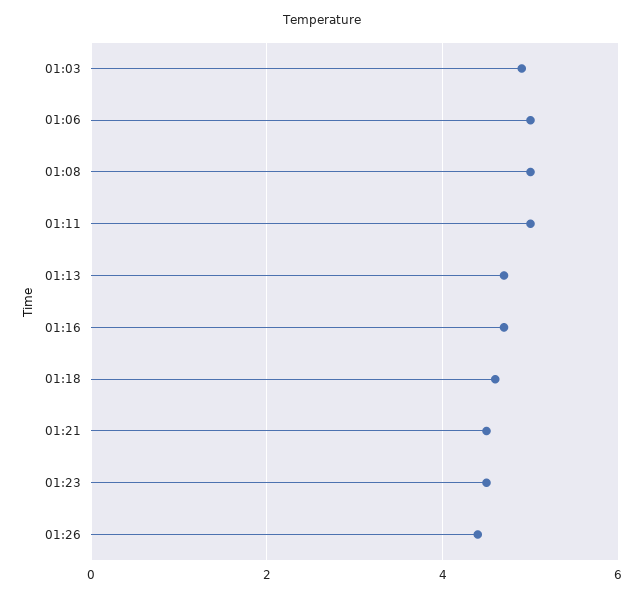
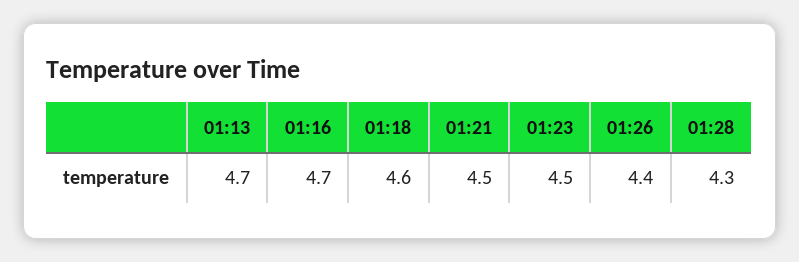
01:03: 5 -> none
01:06: 5 -> none
01:08: 5 -> none
01:11: 5 -> none
01:28: none -> 4.3

